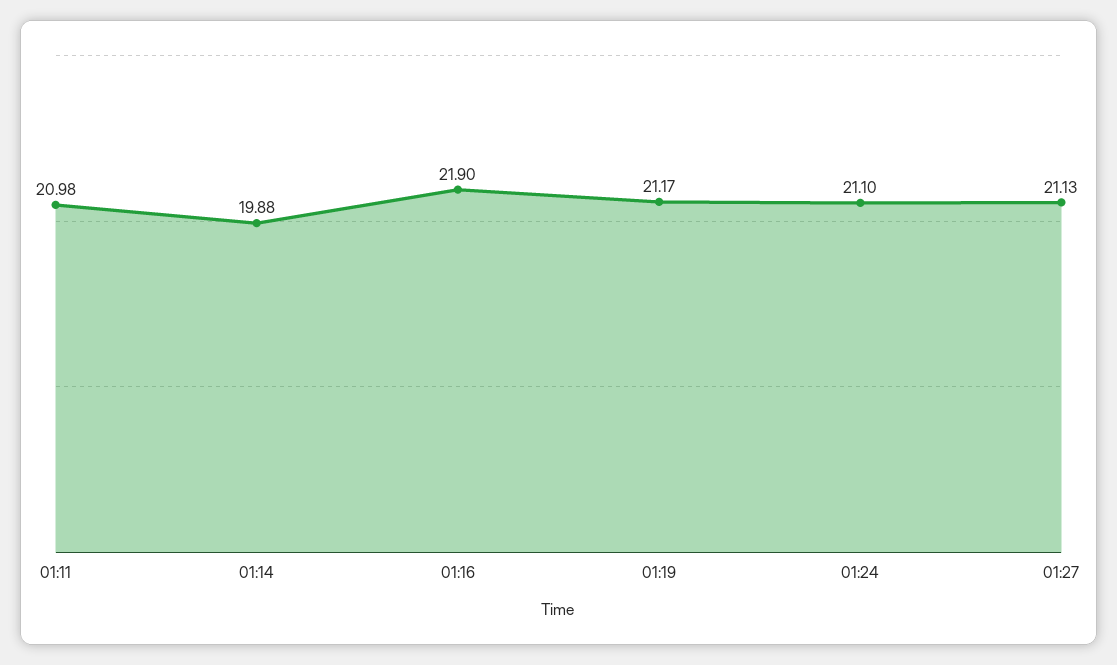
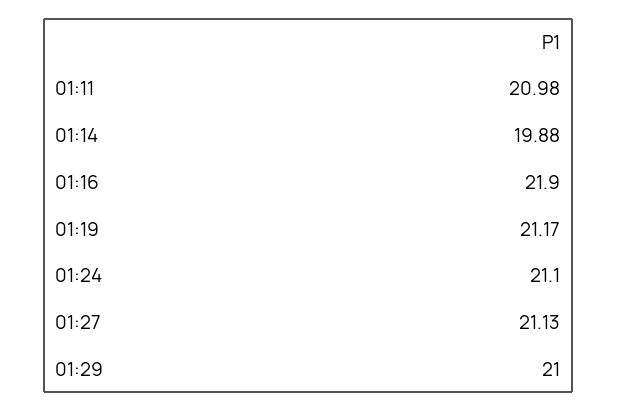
01:29: none -> 21

